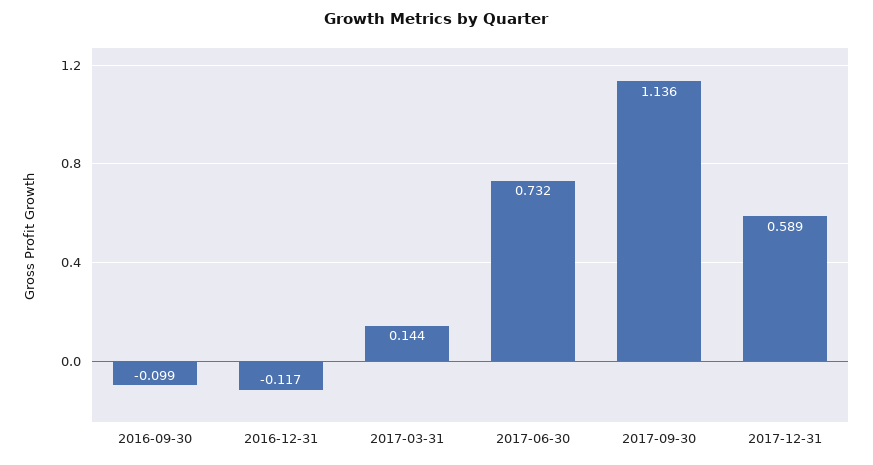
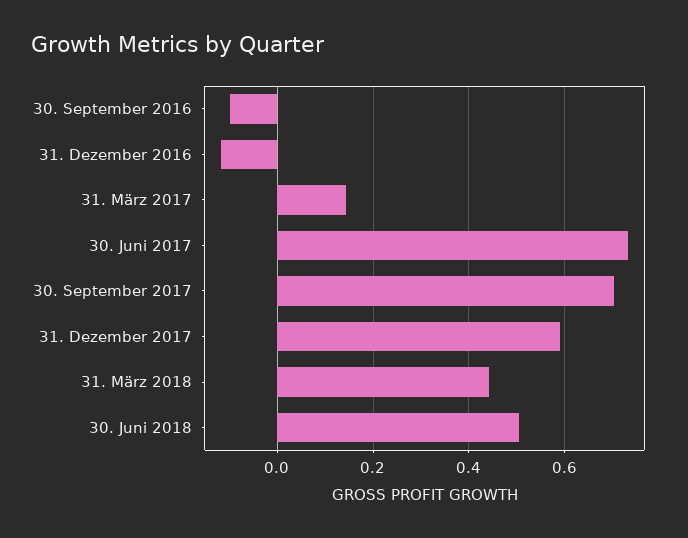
2017-09-30: 1.136 -> 0.7
31. März 2018: none -> 0.44
30. Juni 2018: none -> 0.5

